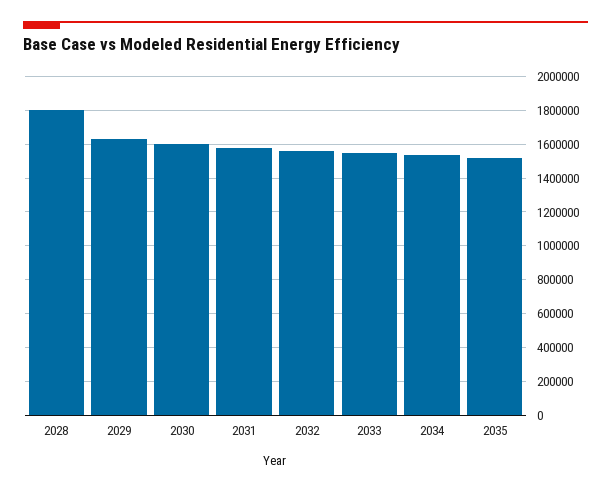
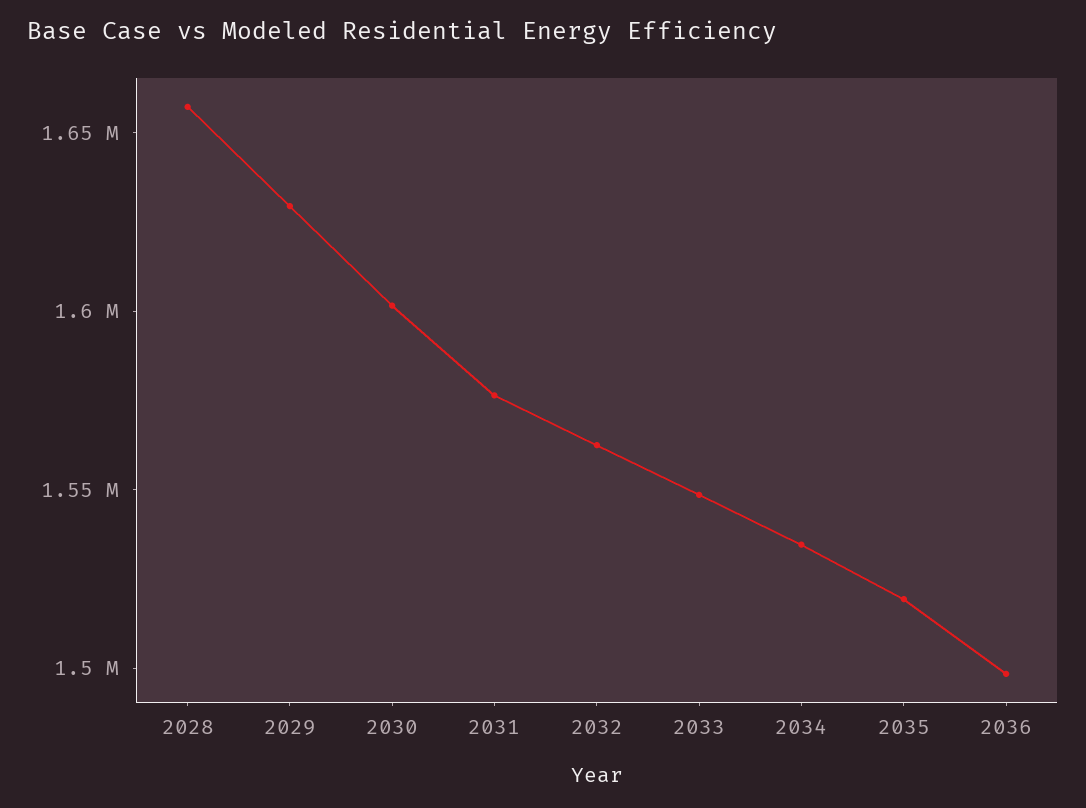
2028: 1800000 -> 1660000
2036: none -> 1500000

